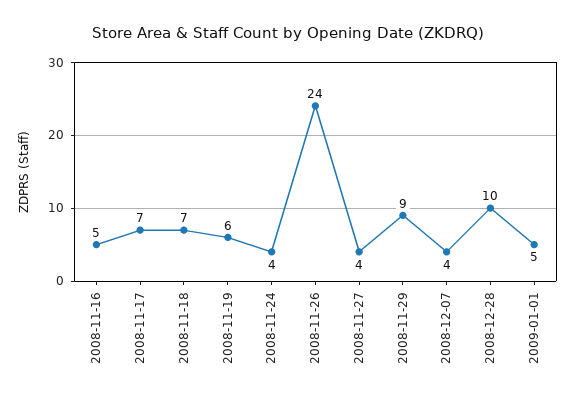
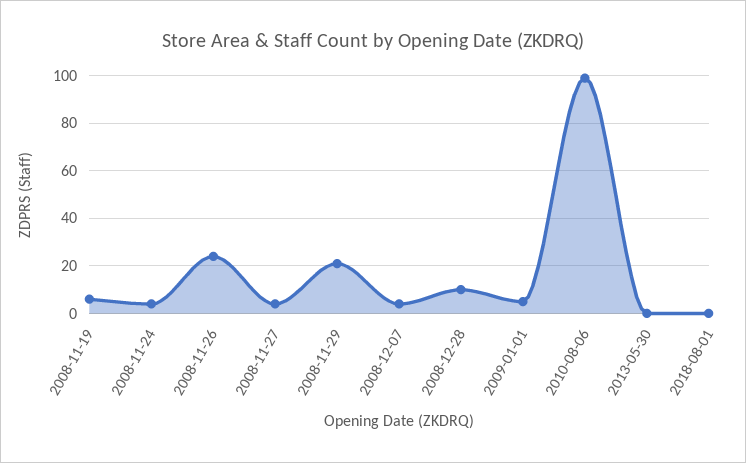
2008-11-16: 5 -> none
2008-11-17: 7 -> none
2008-11-18: 7 -> none
2008-11-29: 9 -> 20
2010-08-06: none -> 100
2013-05-30: none -> 0
2018-08-01: none -> 0

